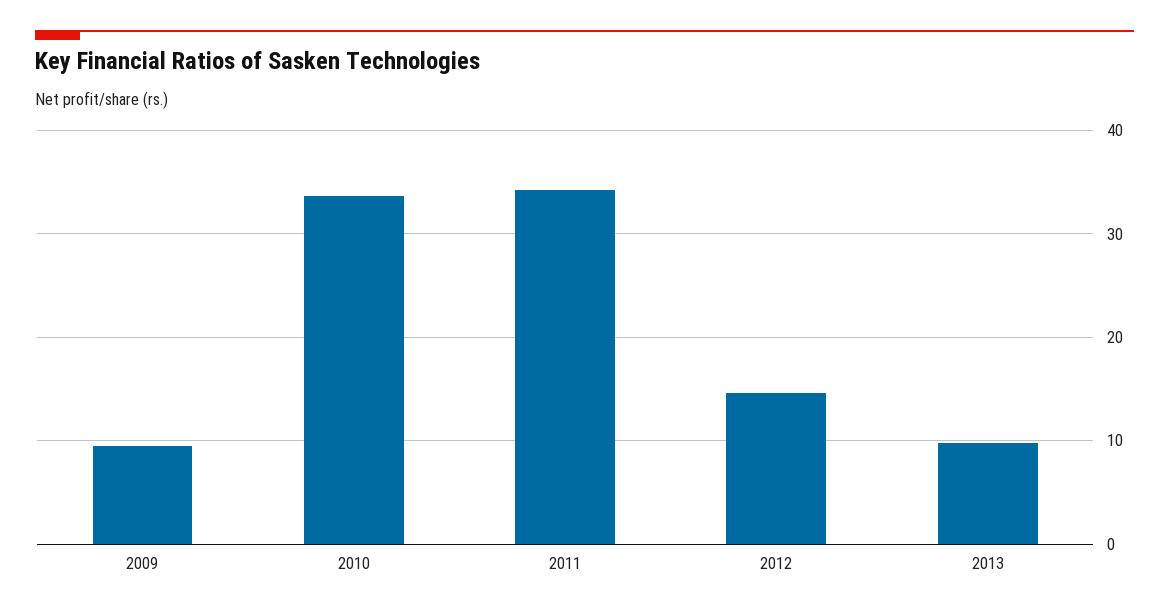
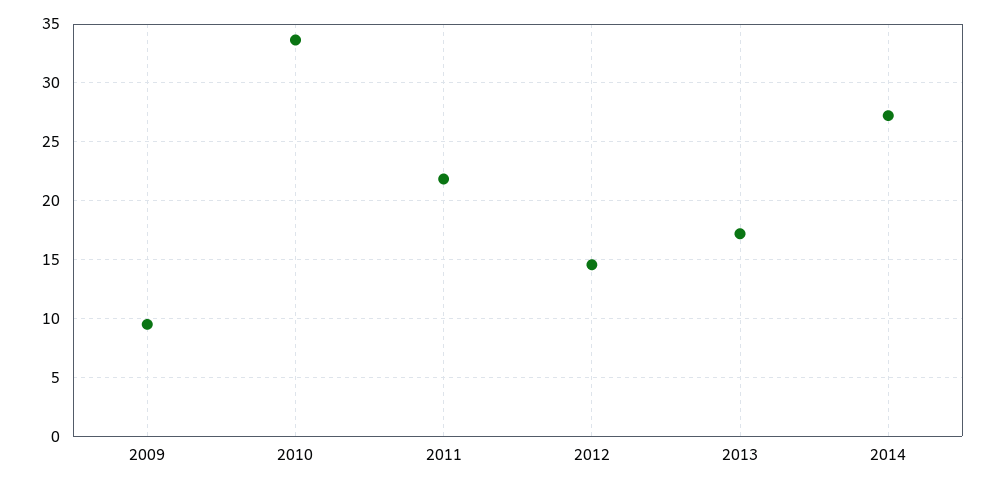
2011: 34 -> 22
2013: 10 -> 17
2014: none -> 27

